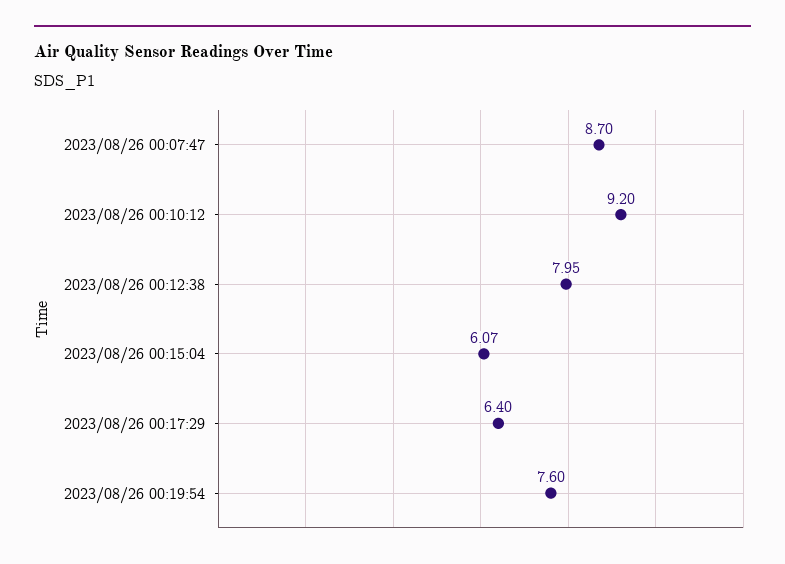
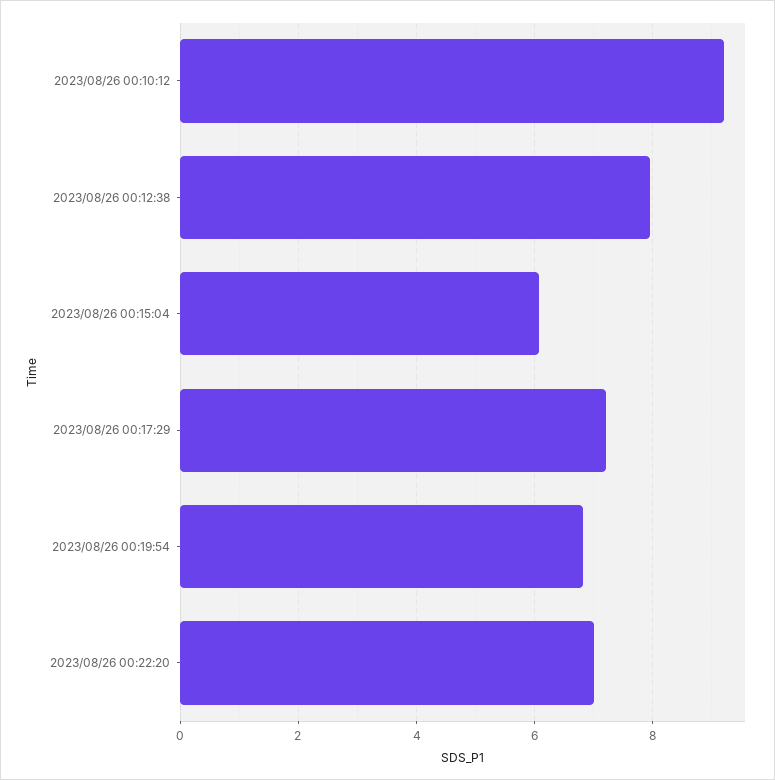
2023/08/26 00:07:47: 8.7 -> none
2023/08/26 00:17:29: 6.4 -> 7.2
2023/08/26 00:19:54: 7.6 -> 6.8
2023/08/26 00:22:20: none -> 7

